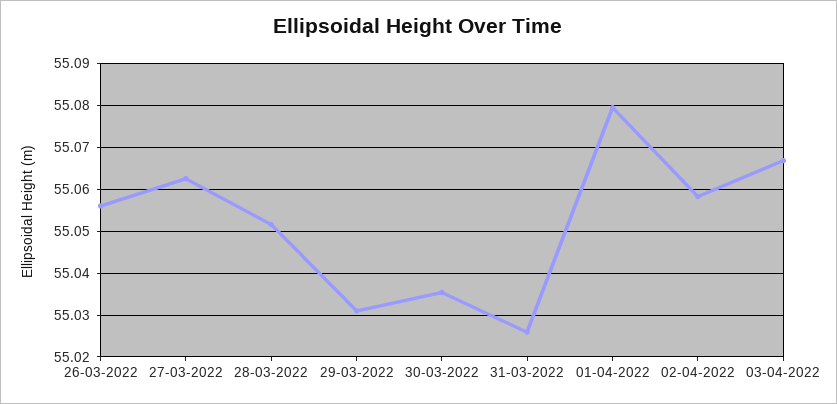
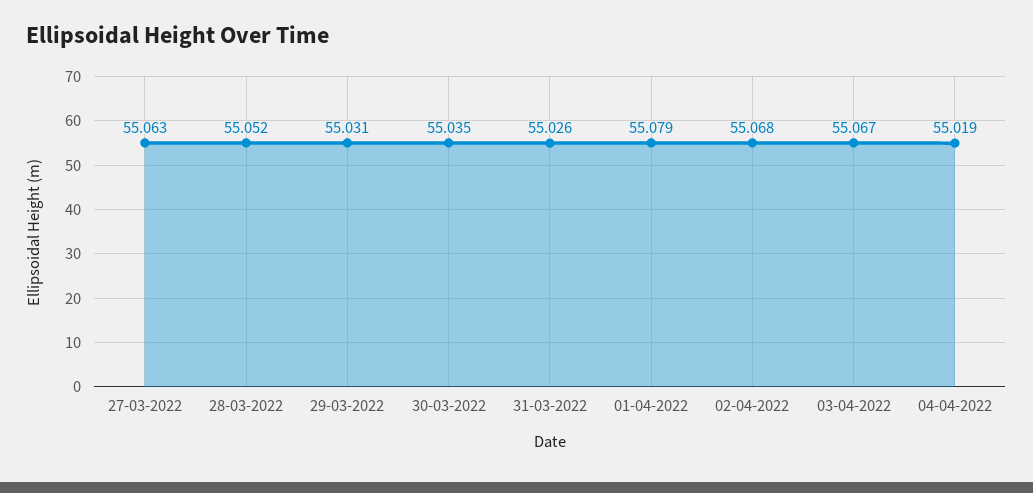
26-03-2022: 55.056 -> none
02-04-2022: 55.058 -> 55.068
04-04-2022: none -> 55.019

